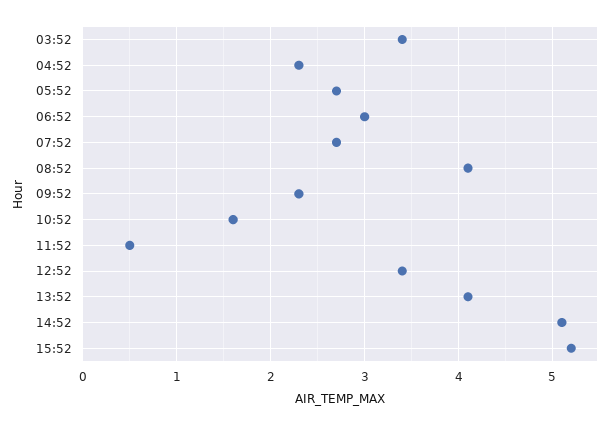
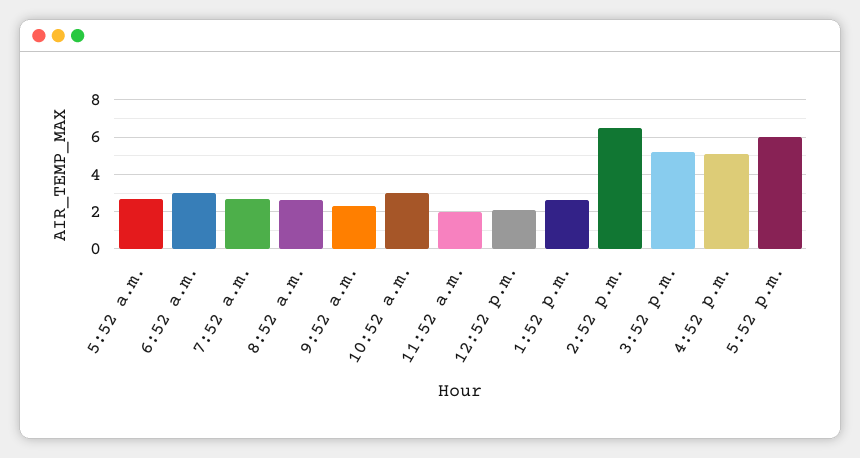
03:52: 3.4 -> none
04:52: 2.3 -> none
08:52: 4.1 -> 2.5
10:52: 1.6 -> 3
11:52: 0.5 -> 2
12:52: 3.4 -> 2
13:52: 4.1 -> 2.5
14:52: 5.1 -> 6.5
4:52 p.m.: none -> 5
5:52 p.m.: none -> 6

